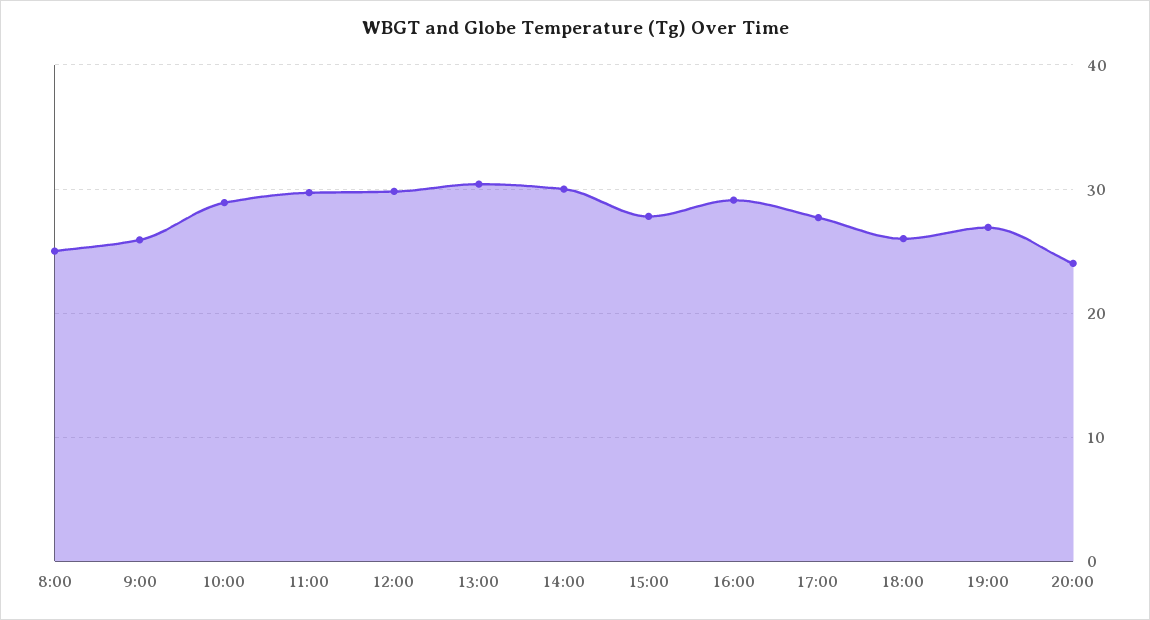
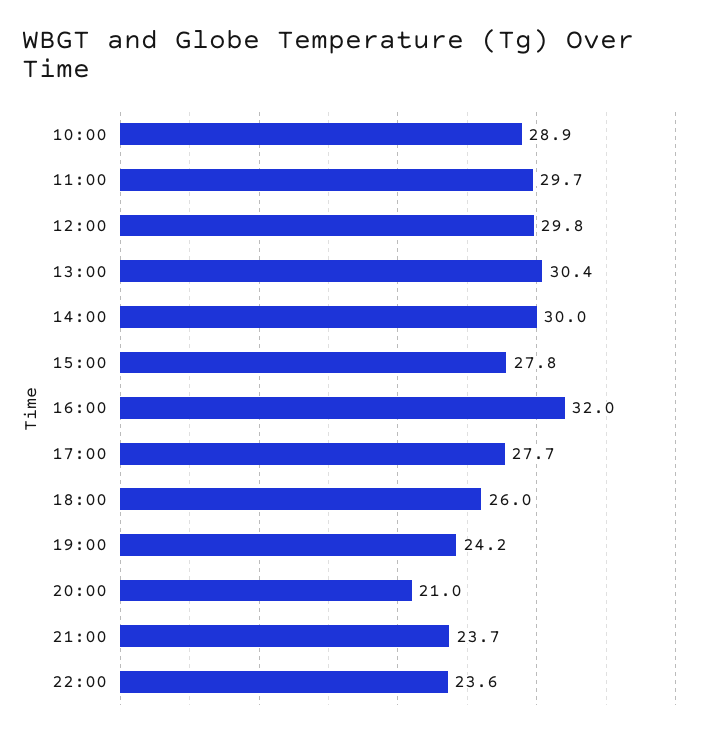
8:00: 25 -> none
9:00: 26 -> none
16:00: 29 -> 32
19:00: 27 -> 24.2
20:00: 24 -> 21
21:00: none -> 23.7
22:00: none -> 23.6

